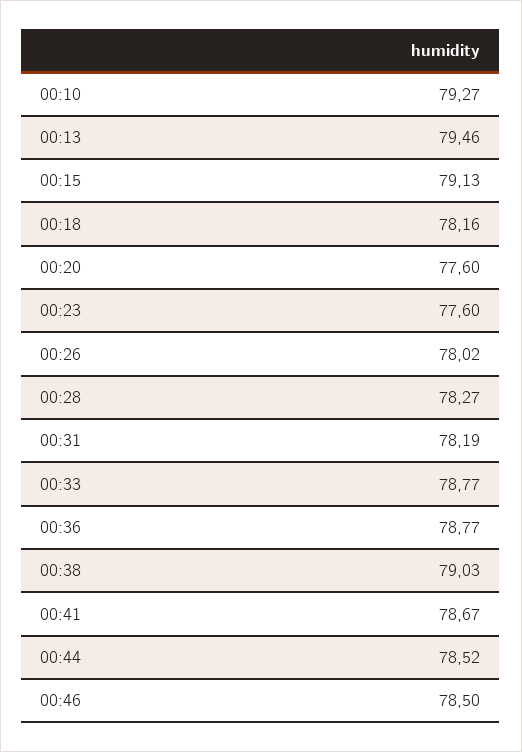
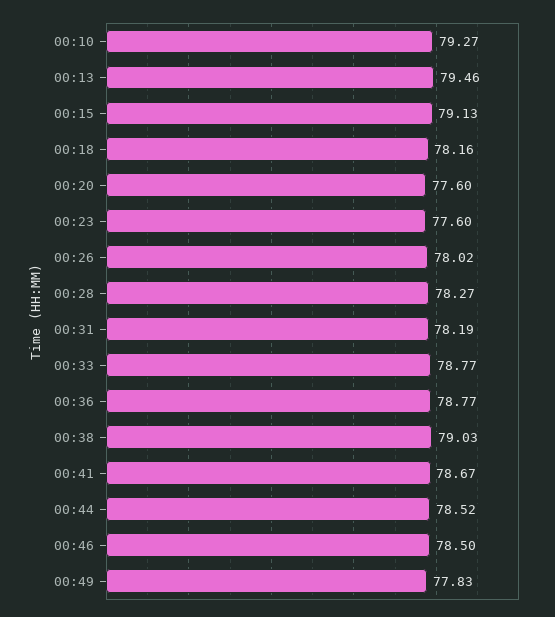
00:49: none -> 77.83

